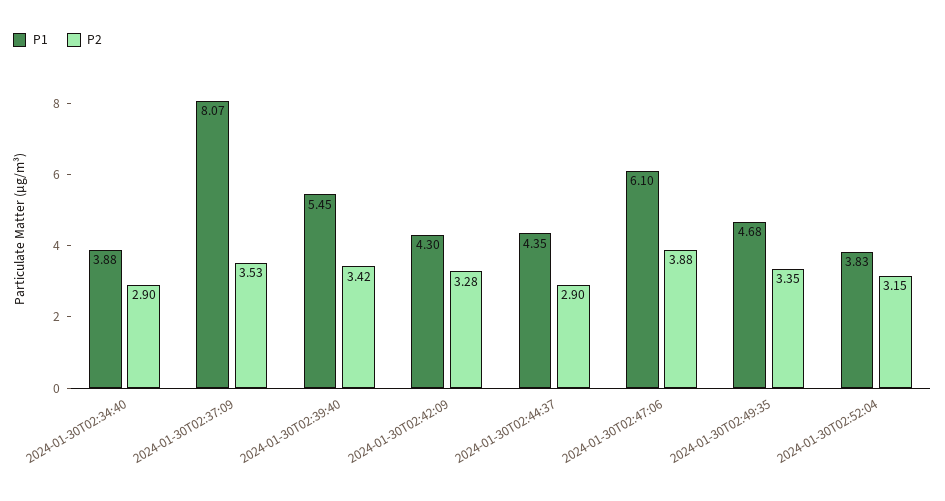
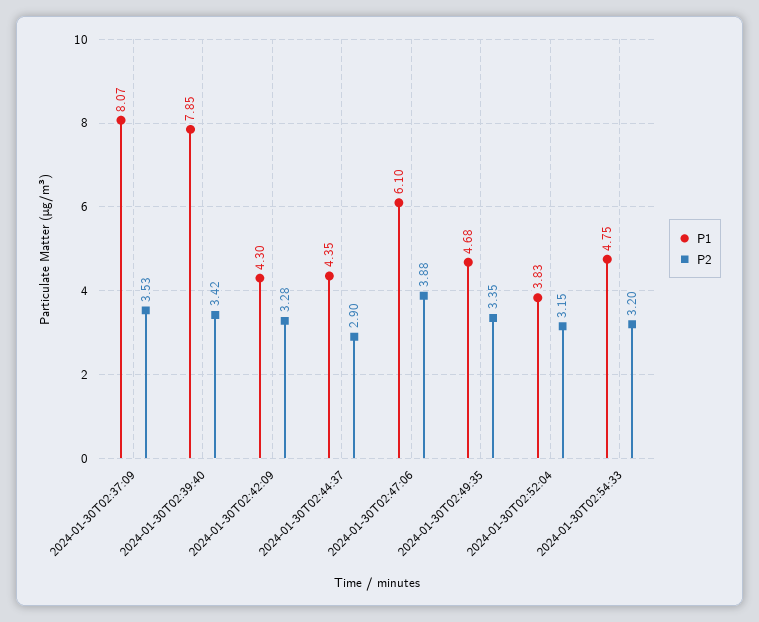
P1, 2024-01-30T02:34:40: 3.88 -> none
P2, 2024-01-30T02:34:40: 2.9 -> none
P1, 2024-01-30T02:39:40: 5.45 -> 7.85
P1, 2024-01-30T02:54:33: none -> 4.75
P2, 2024-01-30T02:54:33: none -> 3.2

